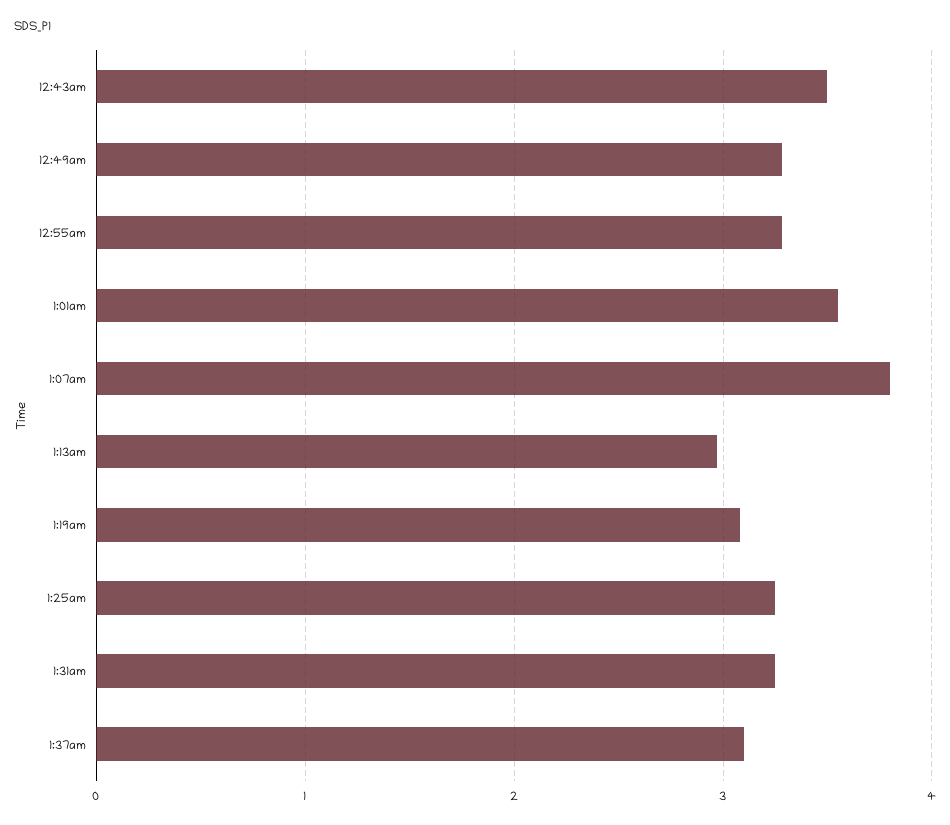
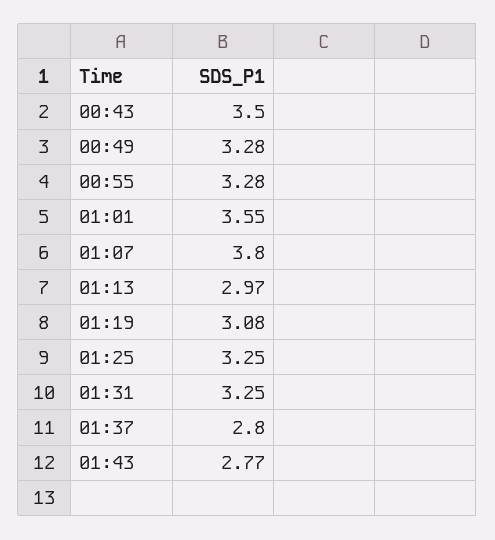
1:37am: 3.1 -> 2.8
01:43: none -> 2.77

